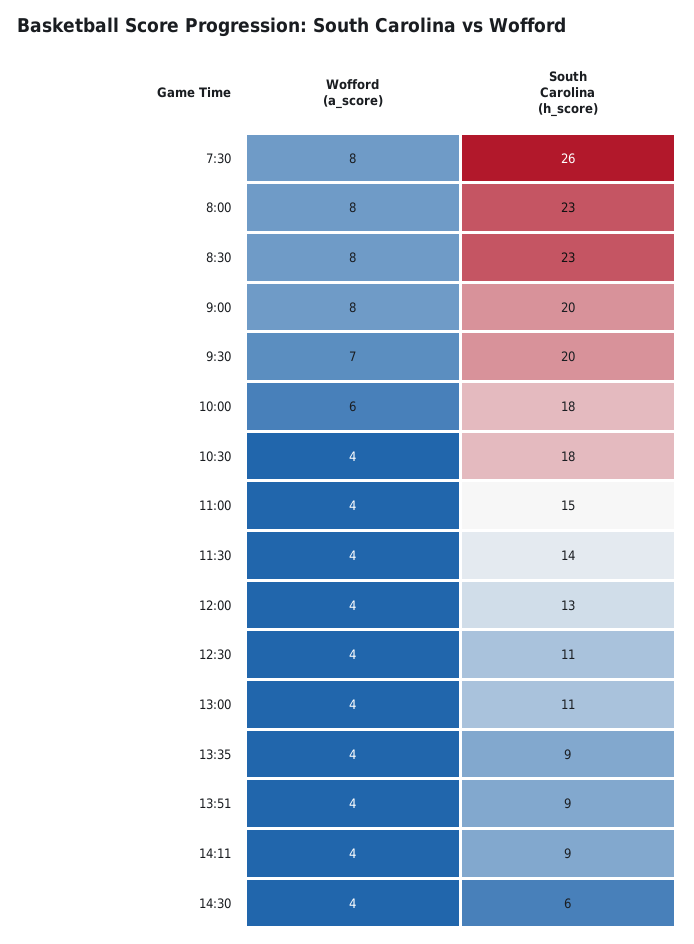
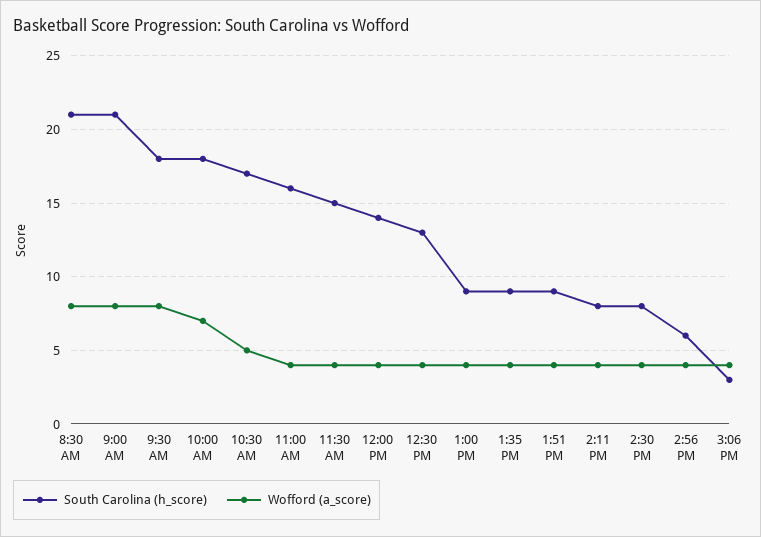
Wofford (a_score), 7:30: 8 -> none
South Carolina (h_score), 7:30: 26 -> none
Wofford (a_score), 8:00: 8 -> none
South Carolina (h_score), 8:00: 23 -> none
South Carolina (h_score), 8:30: 23 -> 21
South Carolina (h_score), 9:00: 20 -> 21
Wofford (a_score), 9:30: 7 -> 8
South Carolina (h_score), 9:30: 20 -> 18
Wofford (a_score), 10:00: 6 -> 7
Wofford (a_score), 10:30: 4 -> 5
South Carolina (h_score), 10:30: 18 -> 17
South Carolina (h_score), 11:00: 15 -> 16
South Carolina (h_score), 11:30: 14 -> 15
South Carolina (h_score), 12:00: 13 -> 14
South Carolina (h_score), 12:30: 11 -> 13
South Carolina (h_score), 13:00: 11 -> 9
South Carolina (h_score), 14:11: 9 -> 8
South Carolina (h_score), 14:30: 6 -> 8
South Carolina (h_score), 2:56 PM: none -> 6
Wofford (a_score), 2:56 PM: none -> 4
South Carolina (h_score), 3:06 PM: none -> 3
Wofford (a_score), 3:06 PM: none -> 4

